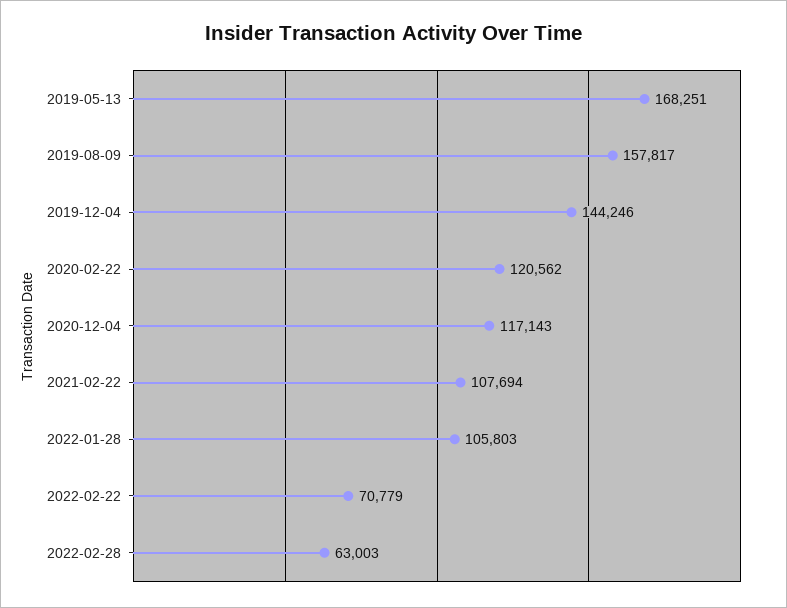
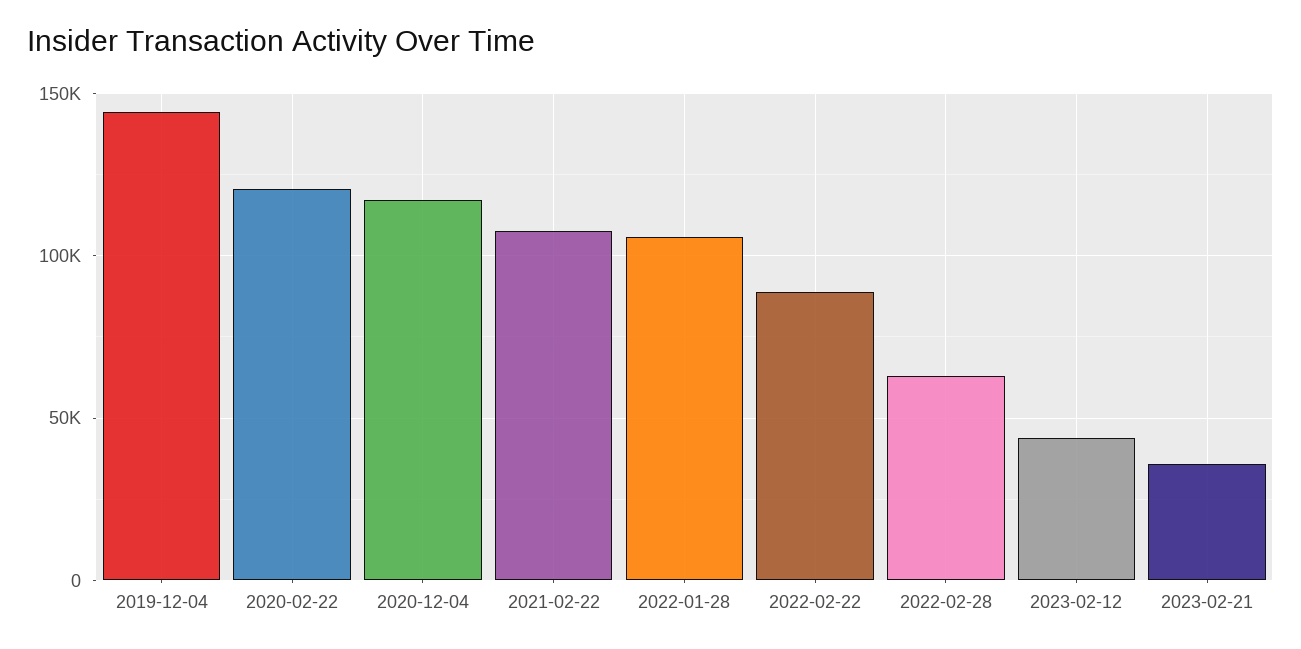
2019-05-13: 168251 -> none
2019-08-09: 157817 -> none
2022-02-22: 70779 -> 90000
2023-02-12: none -> 45000
2023-02-21: none -> 35000

